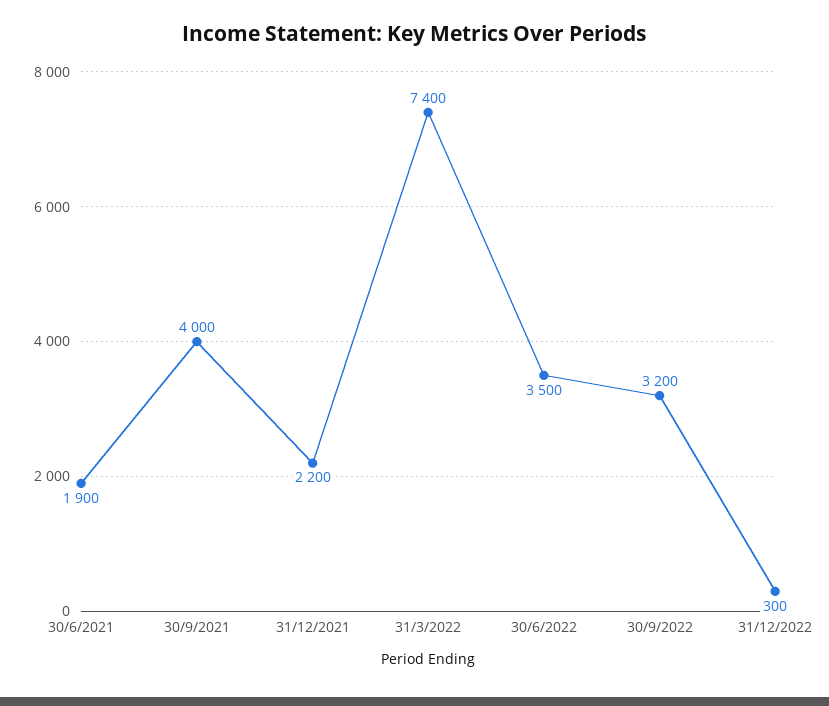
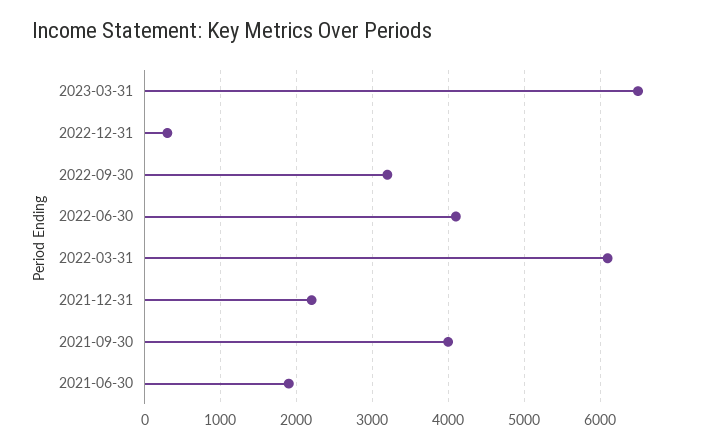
31/3/2022: 7400 -> 6100
30/6/2022: 3500 -> 4100
2023-03-31: none -> 6500

